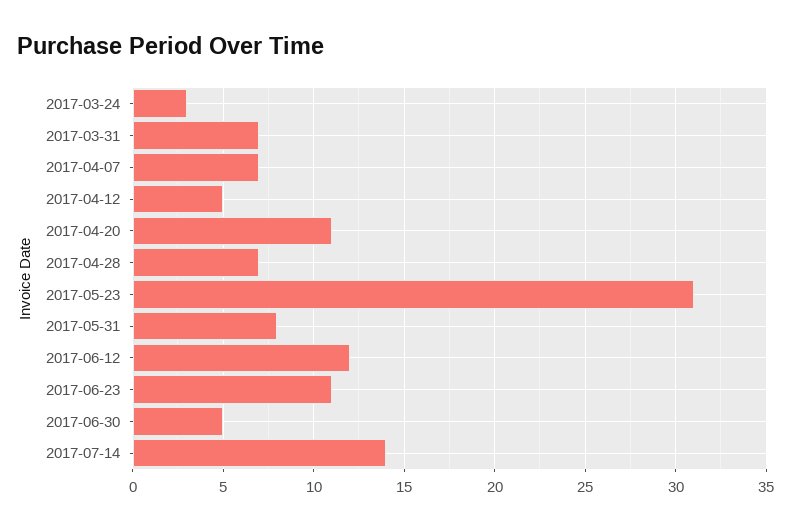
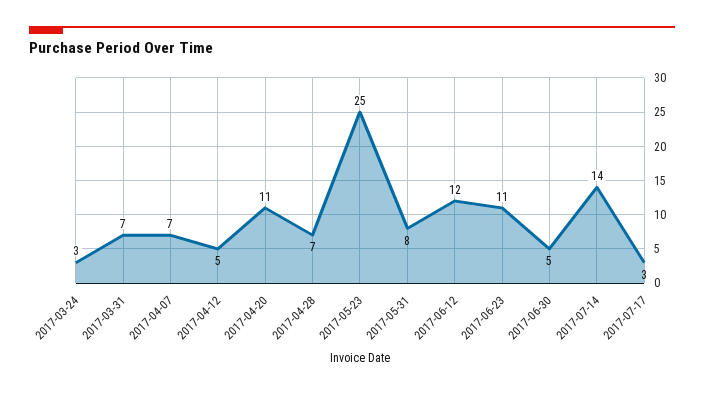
2017-05-23: 31 -> 25
2017-07-17: none -> 3

